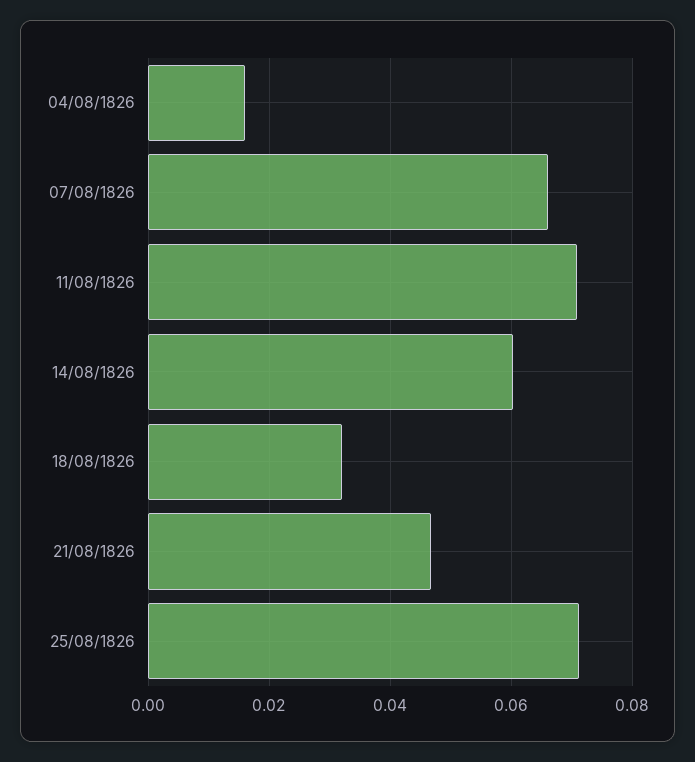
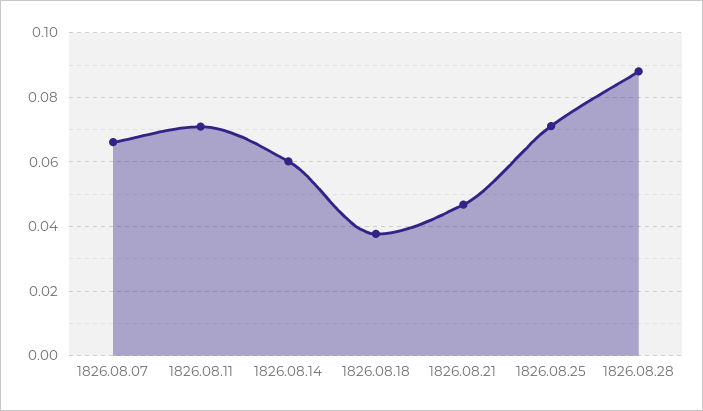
04/08/1826: 0.016 -> none
18/08/1826: 0.032 -> 0.038
1826.08.28: none -> 0.088

